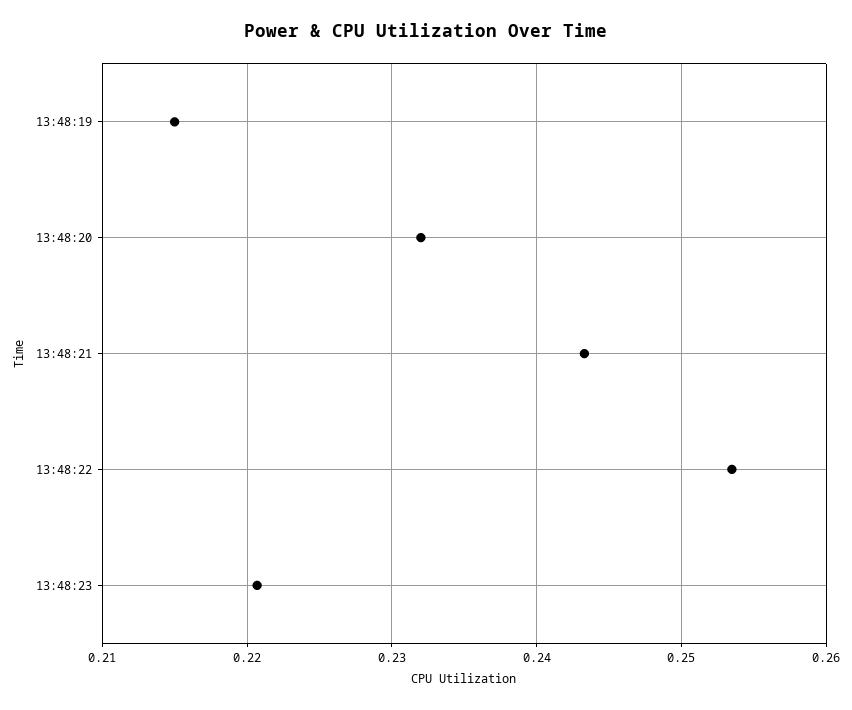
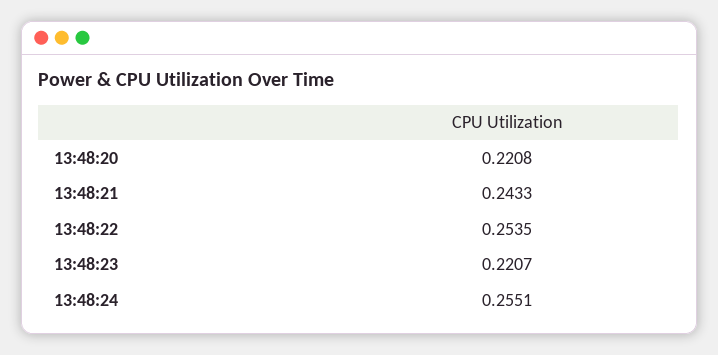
13:48:19: 0.215 -> none
13:48:20: 0.232 -> 0.2208
13:48:24: none -> 0.2551

